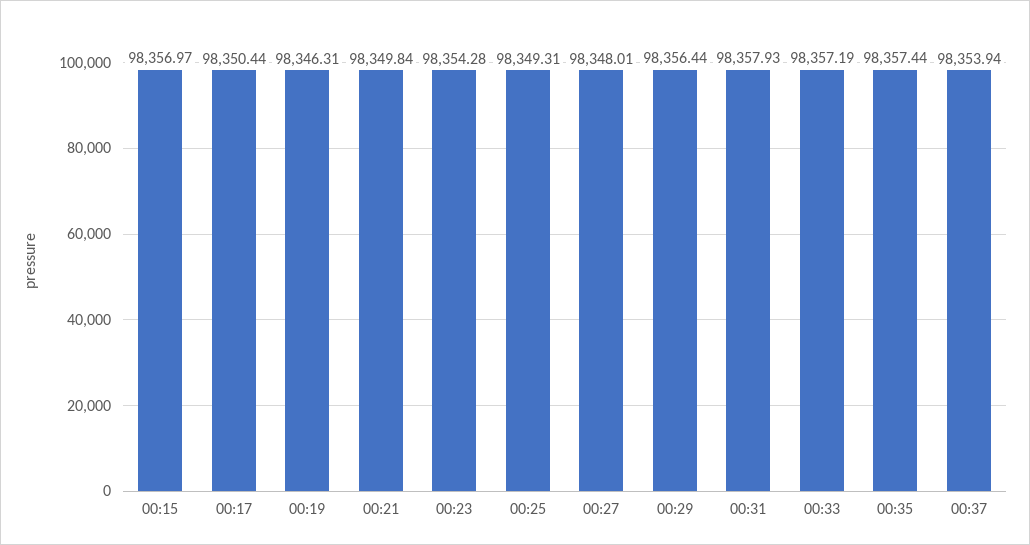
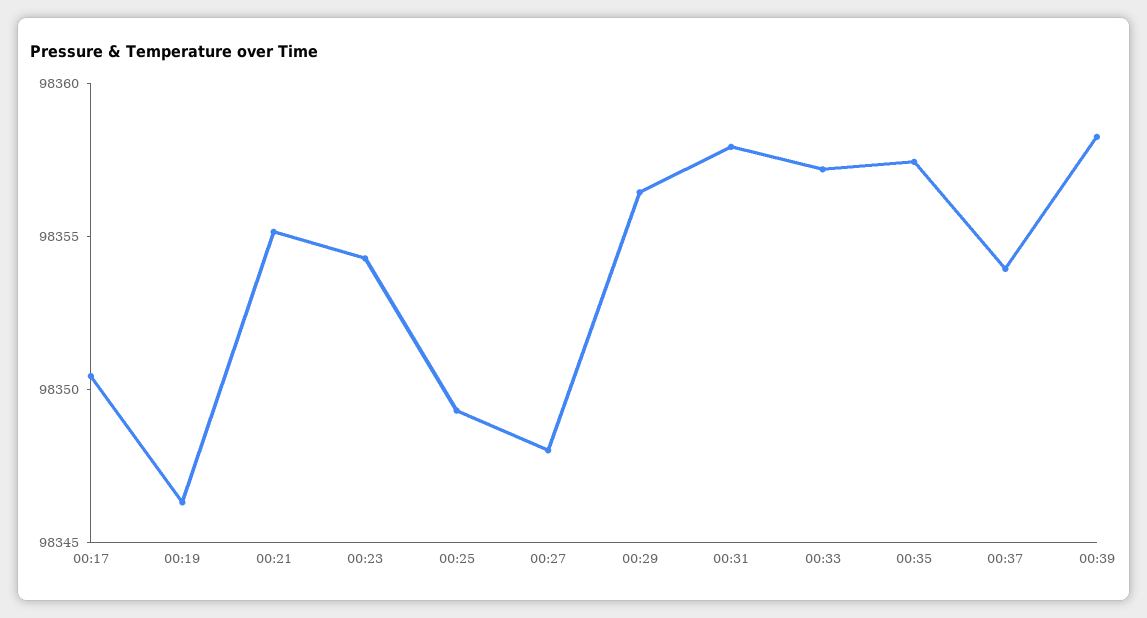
00:15: 98356.97 -> none
00:21: 98349.84 -> 98355
00:39: none -> 98358

